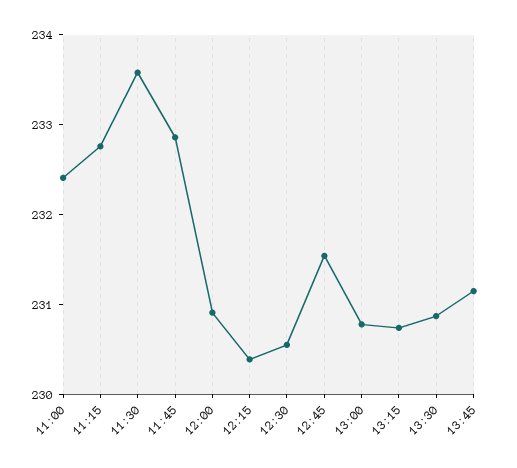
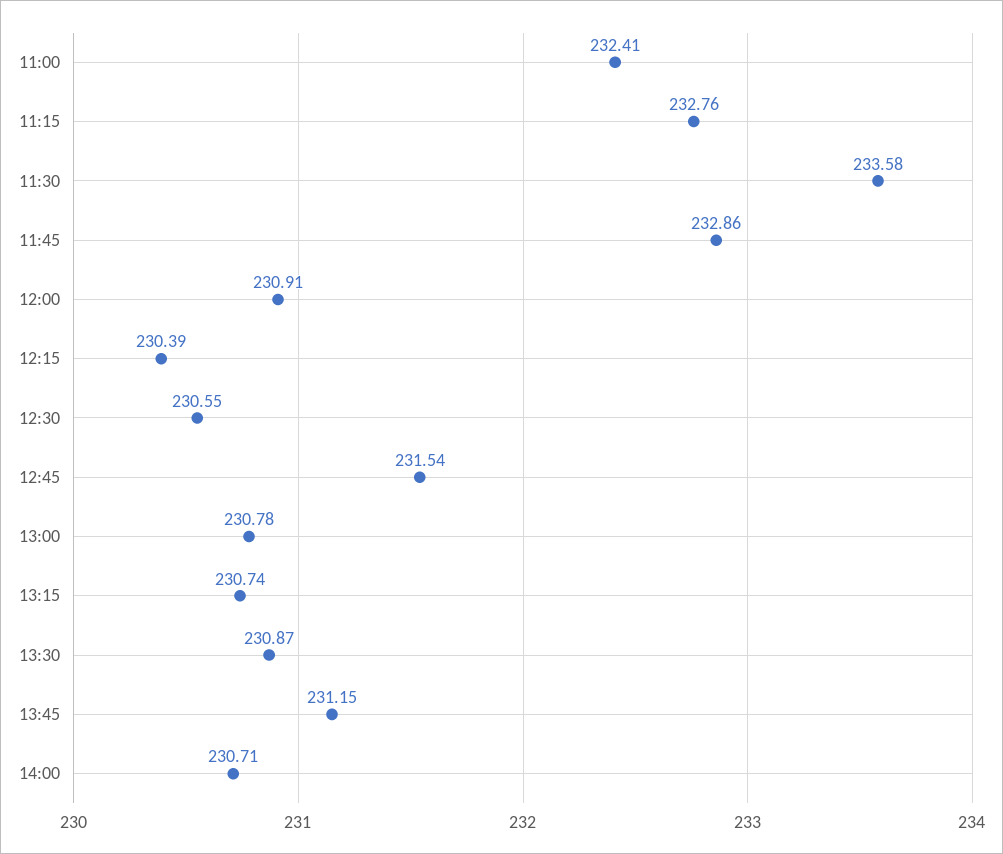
14:00: none -> 230.71

